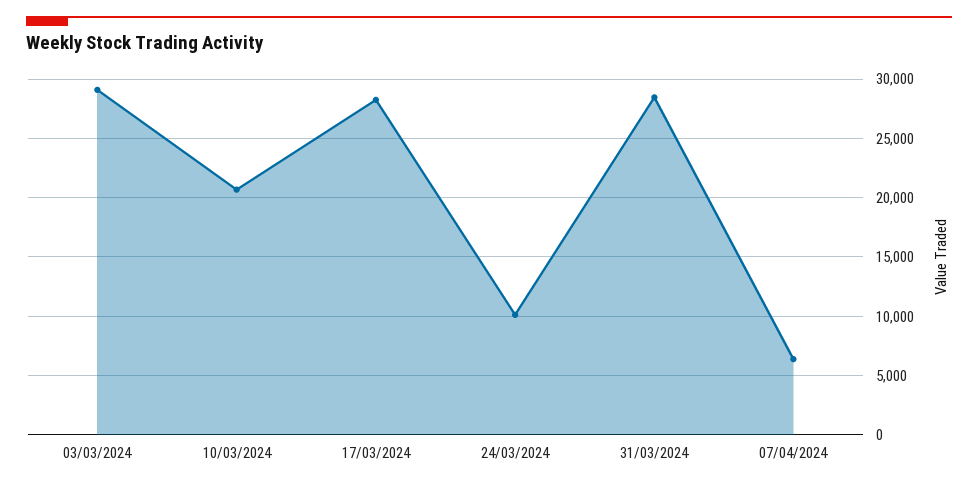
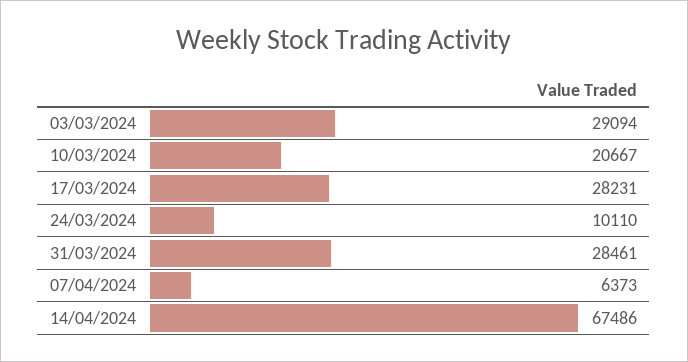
14/04/2024: none -> 67486

